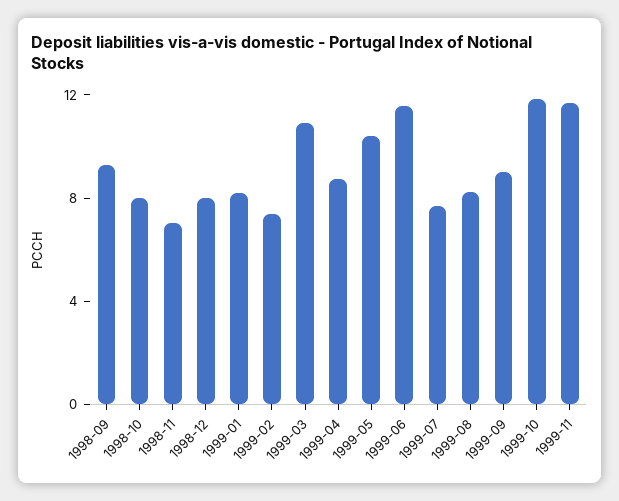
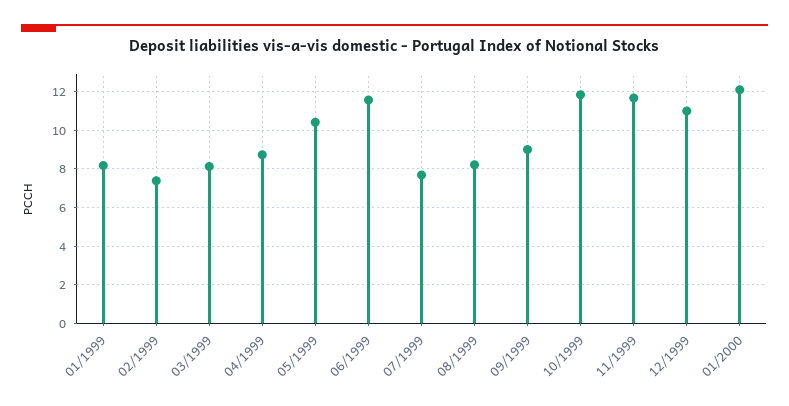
1998-09: 9 -> none
1998-10: 8 -> none
1998-11: 7 -> none
1998-12: 8 -> none
1999-03: 11 -> 8
12/1999: none -> 11
01/2000: none -> 12

